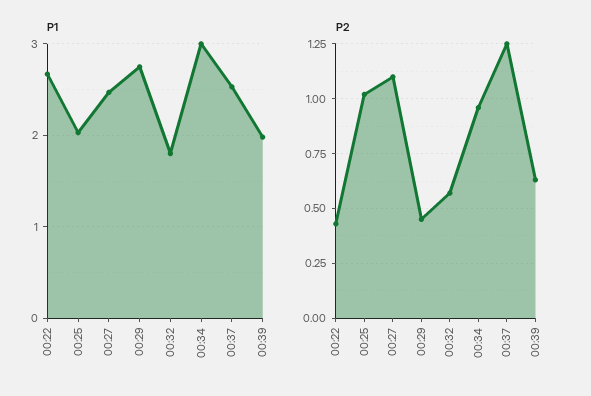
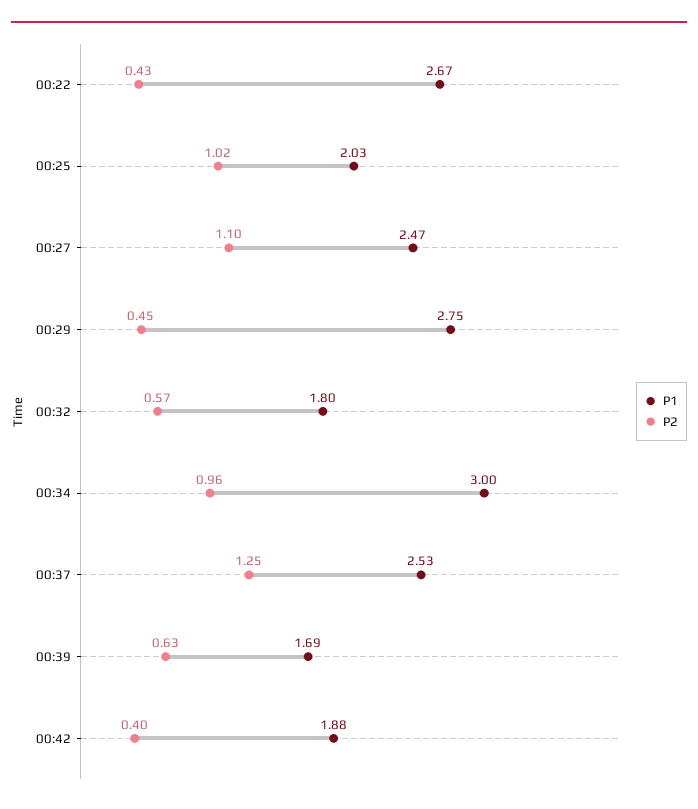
P1, 00:39: 2 -> 1.69
P1, 00:42: none -> 1.88
P2, 00:42: none -> 0.4

